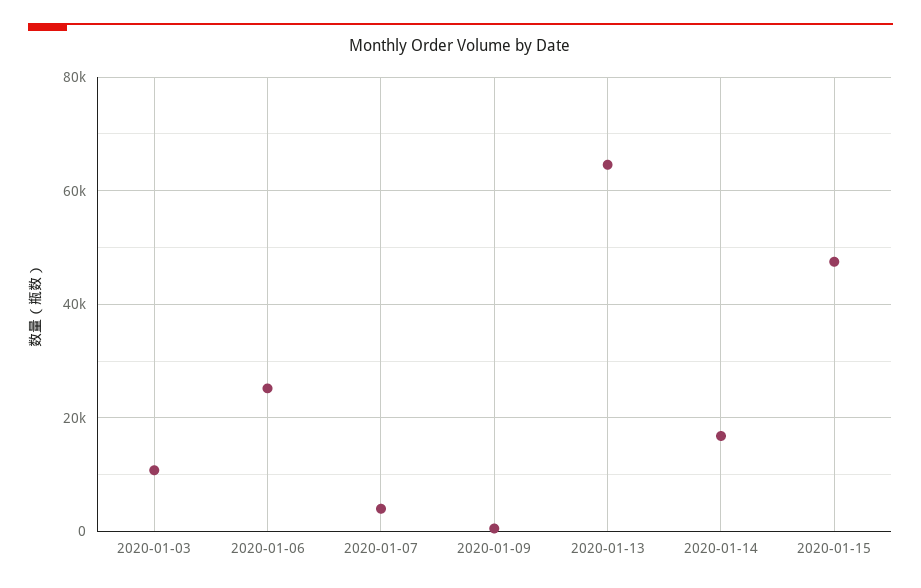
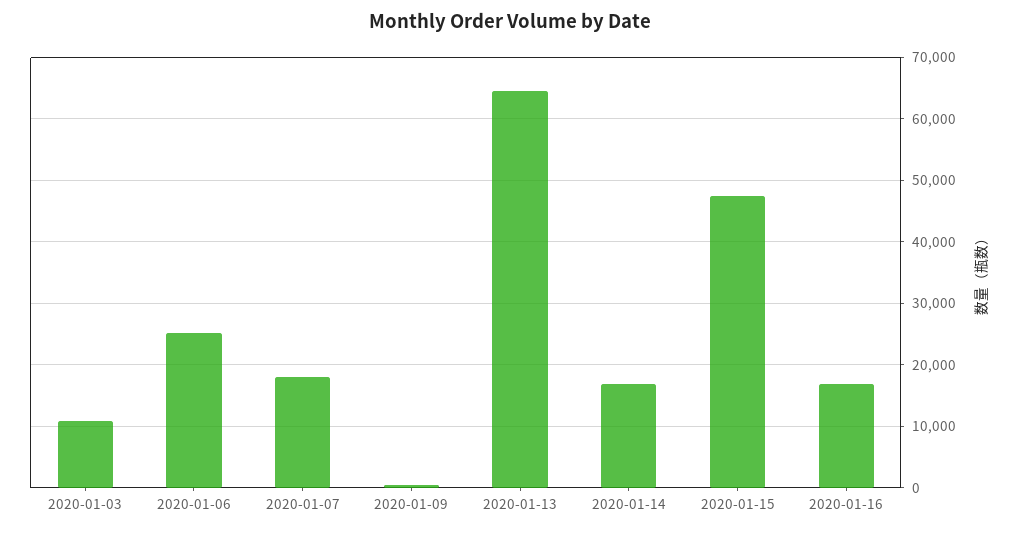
2020-01-07: 4000 -> 18000
2020-01-16: none -> 17000

